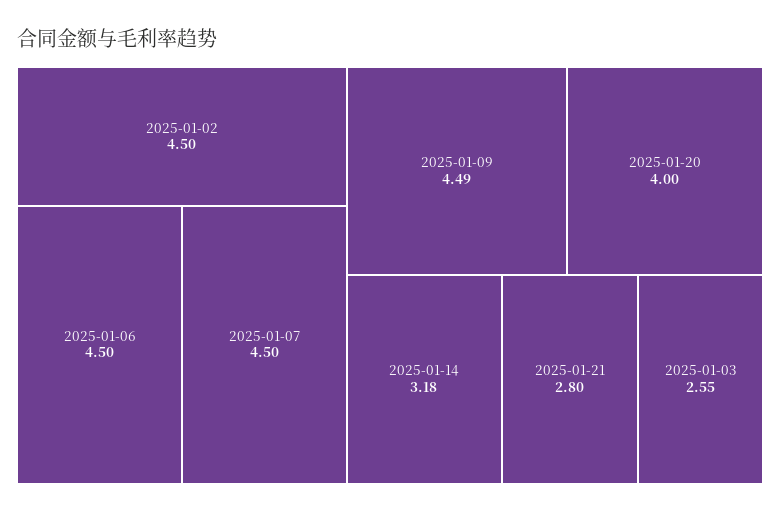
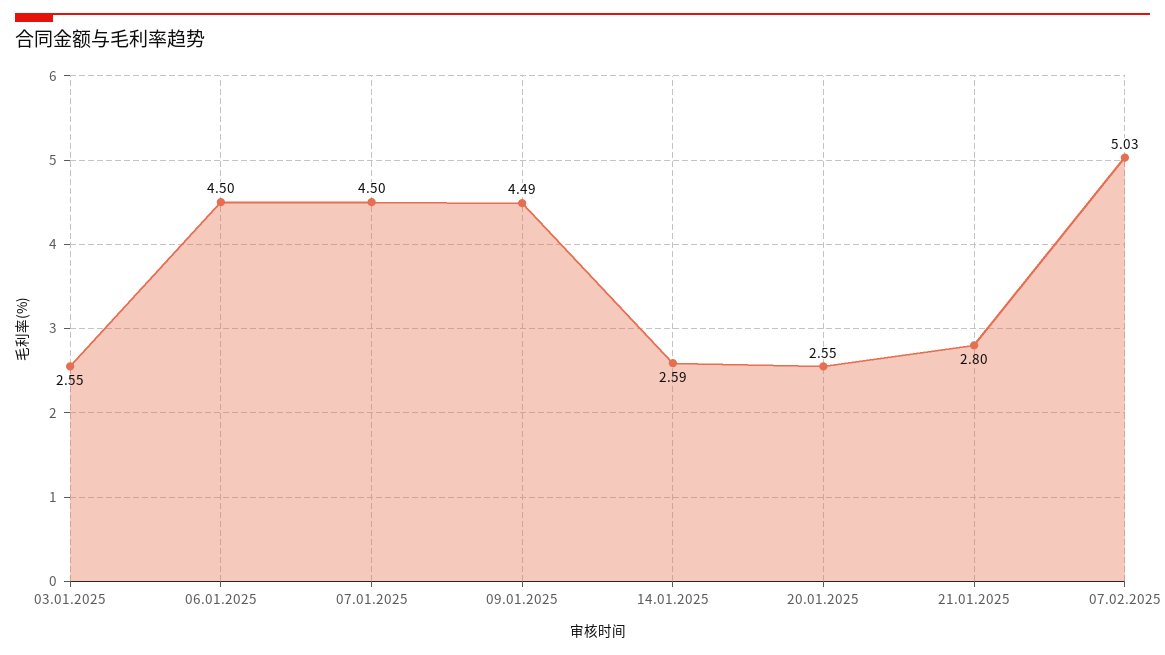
2025-01-02: 4.5 -> none
2025-01-20: 4 -> 2.55
2025-01-14: 3.18 -> 2.59
07.02.2025: none -> 5.03

